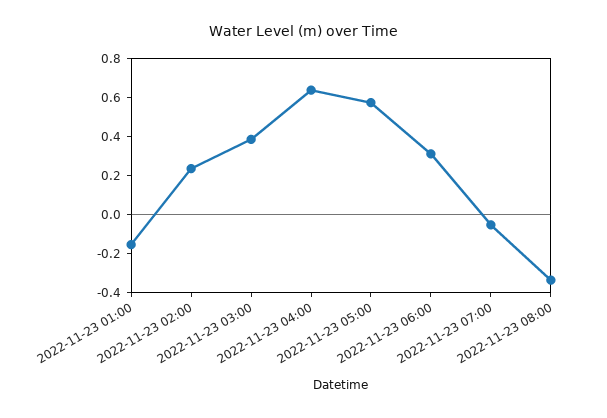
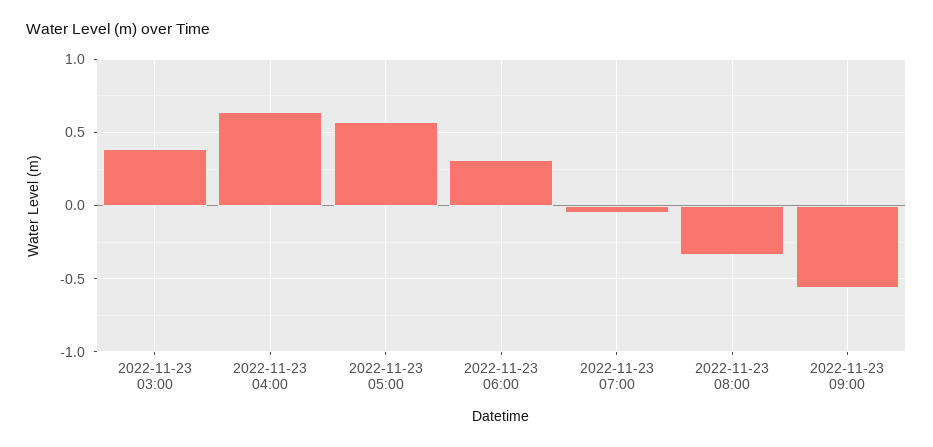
2022-11-23 01:00: -0.15 -> none
2022-11-23 02:00: 0.25 -> none
2022-11-23 09:00: none -> -0.55

